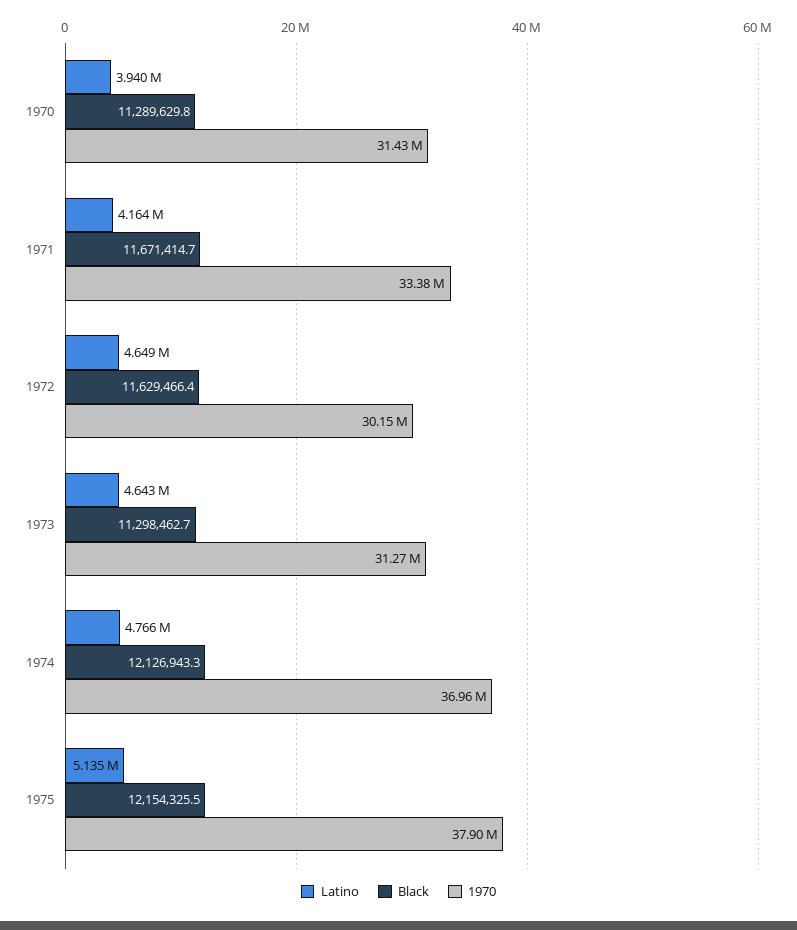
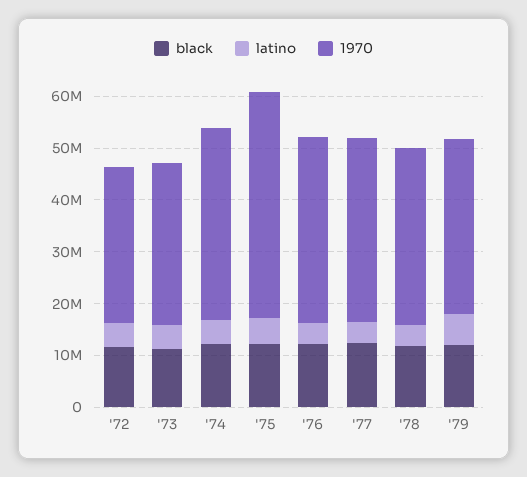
Latino, 1970: 3940000 -> none
Black, 1970: 11289629.8 -> none
1970, 1970: 31430000 -> none
Latino, 1971: 4164000 -> none
Black, 1971: 11671414.7 -> none
1970, 1971: 33380000 -> none
1970, 1975: 37900000 -> 44000000
Black, '76: none -> 12000000
Latino, '76: none -> 4000000
1970, '76: none -> 36000000
Black, '77: none -> 12000000
Latino, '77: none -> 4000000
1970, '77: none -> 36000000
Black, '78: none -> 12000000
Latino, '78: none -> 4000000
1970, '78: none -> 34000000
Black, '79: none -> 12000000
Latino, '79: none -> 6000000
1970, '79: none -> 34000000

